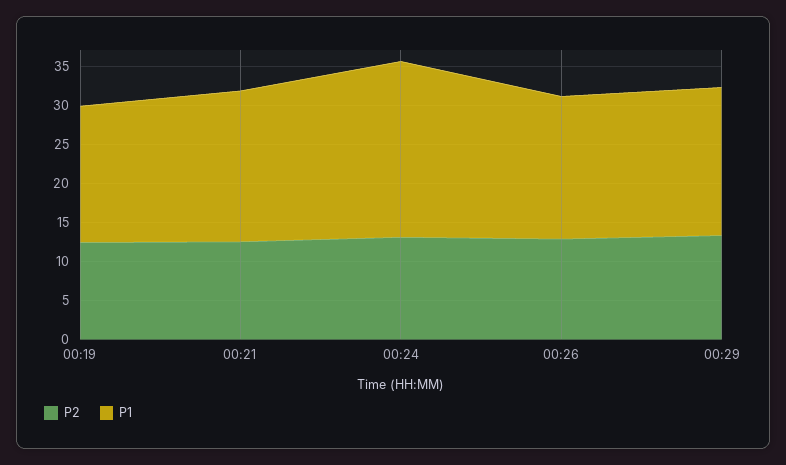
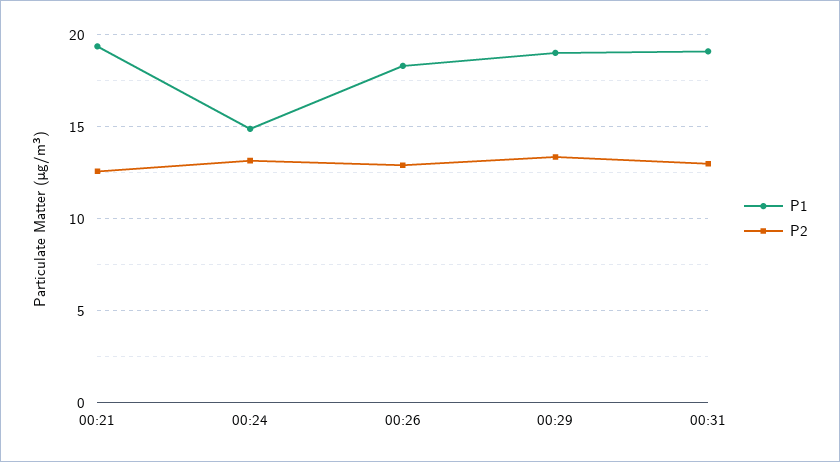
P2, 00:19: 12.5 -> none
P1, 00:19: 17.5 -> none
P1, 00:24: 22.5 -> 15
P1, 00:31: none -> 19
P2, 00:31: none -> 13

